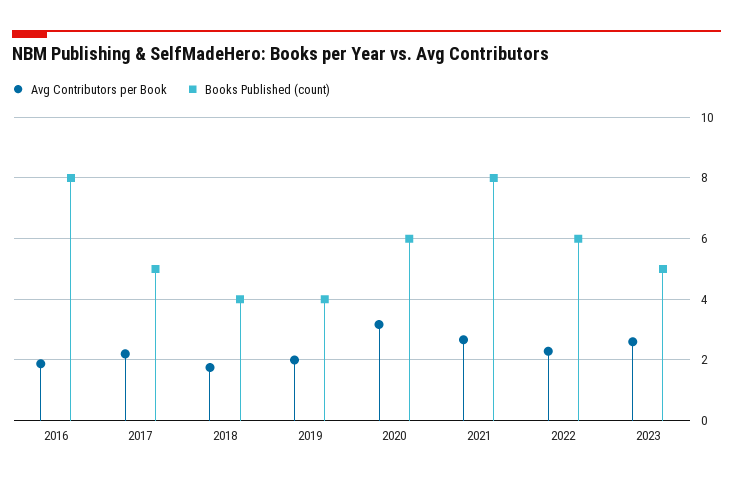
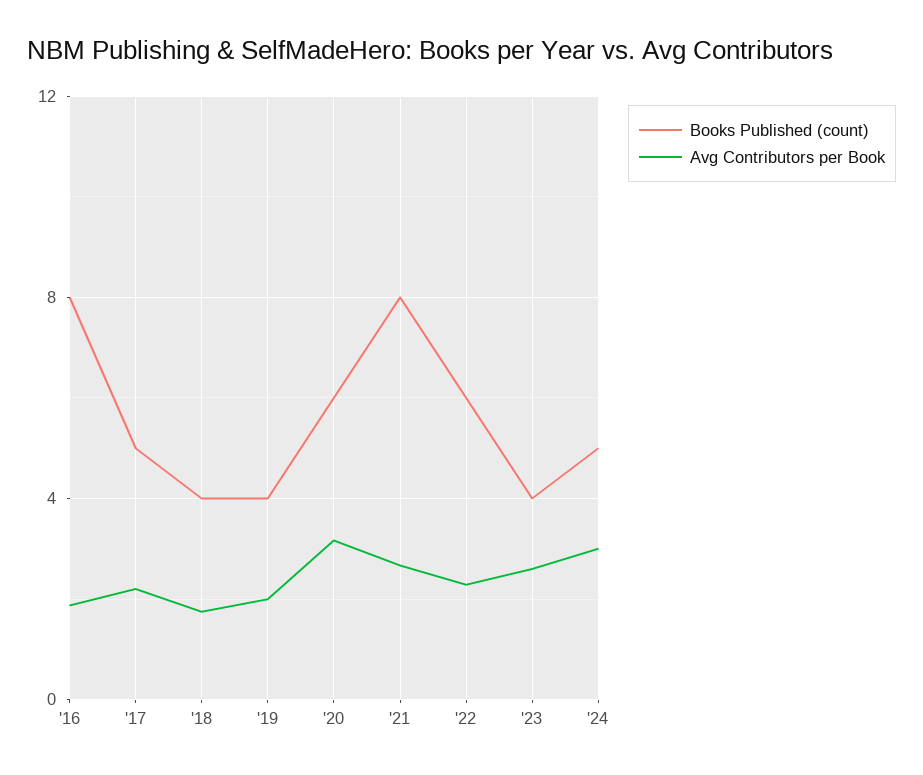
Books Published (count), 2023: 5 -> 4
Books Published (count), '24: none -> 5
Avg Contributors per Book, '24: none -> 3

